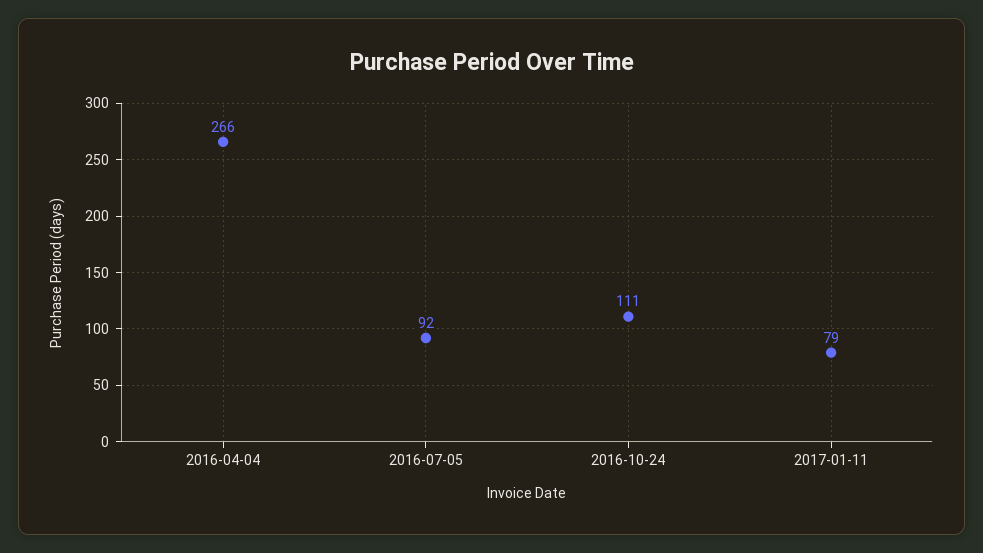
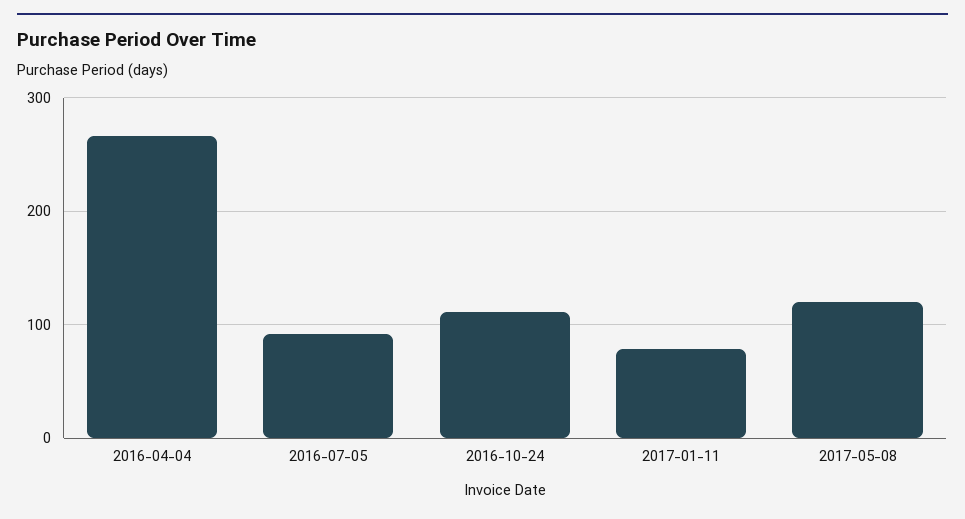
2017-05-08: none -> 120

